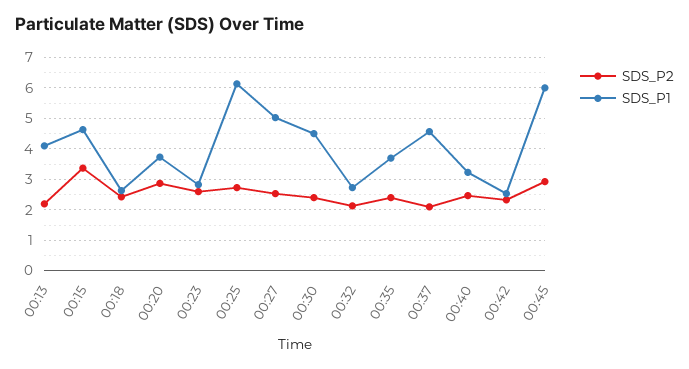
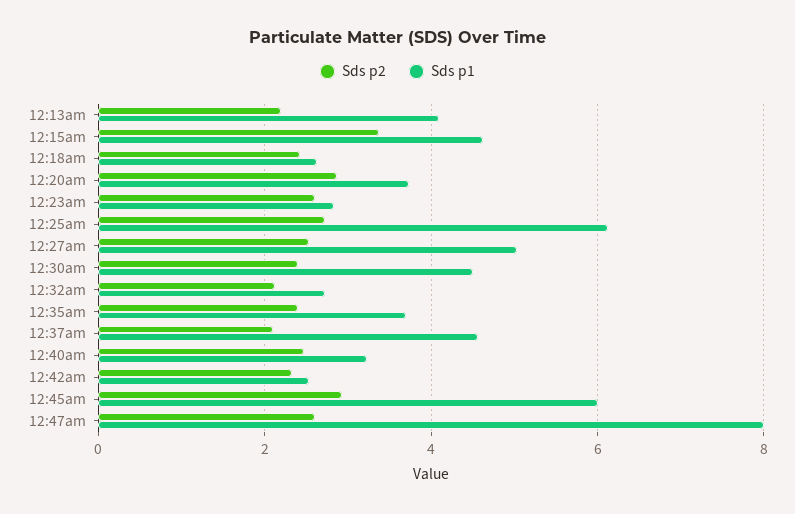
SDS_P2, 12:47am: none -> 2.6
SDS_P1, 12:47am: none -> 8

